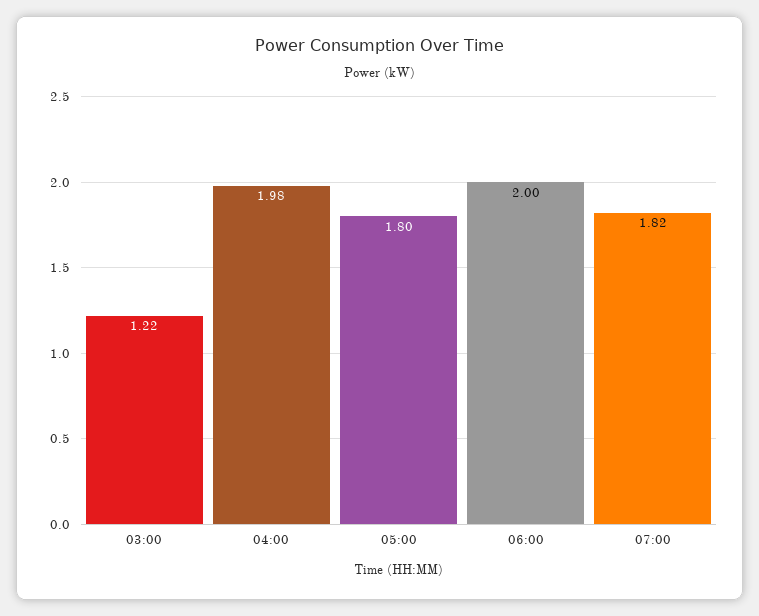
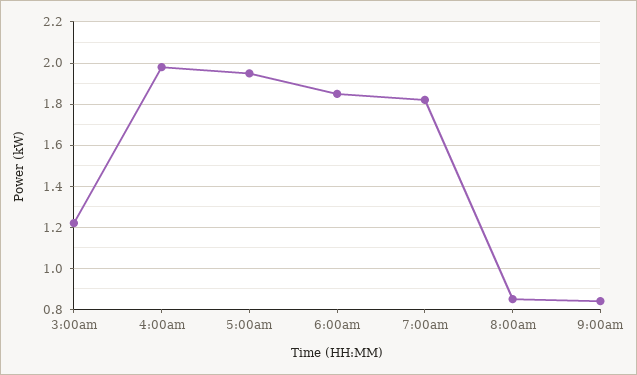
05:00: 1.8 -> 1.95
06:00: 2 -> 1.85
8:00am: none -> 0.85
9:00am: none -> 0.85

